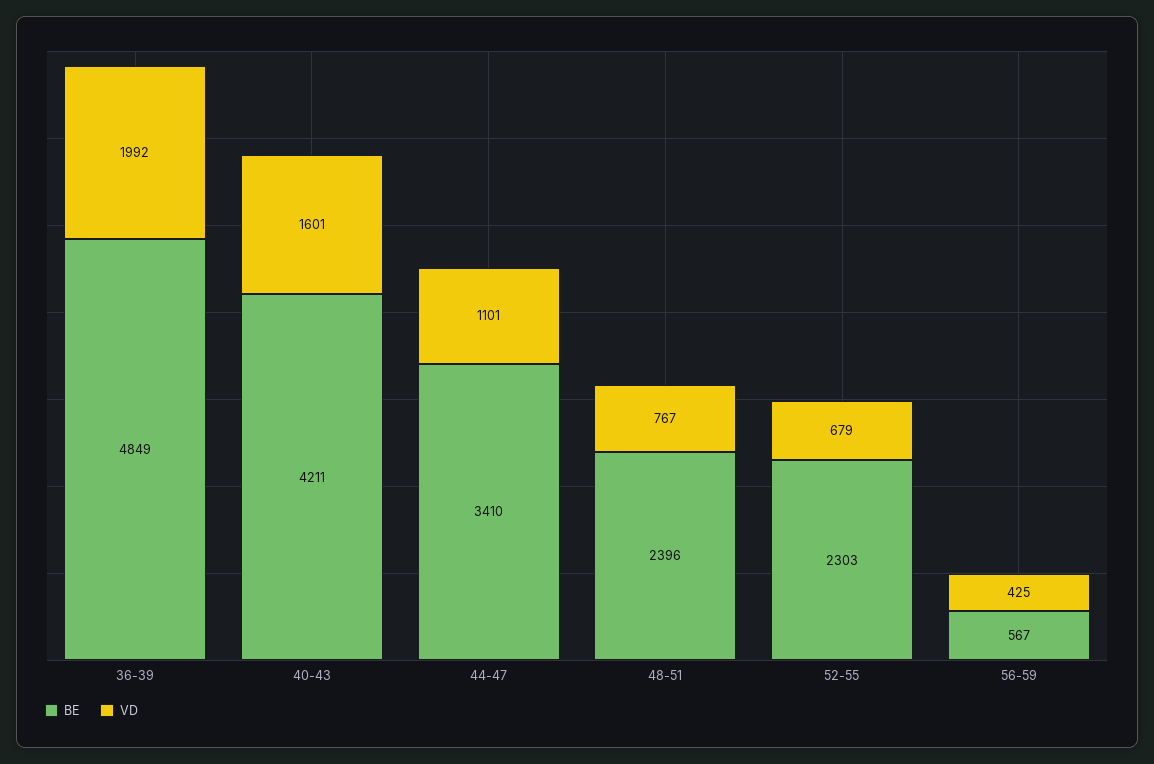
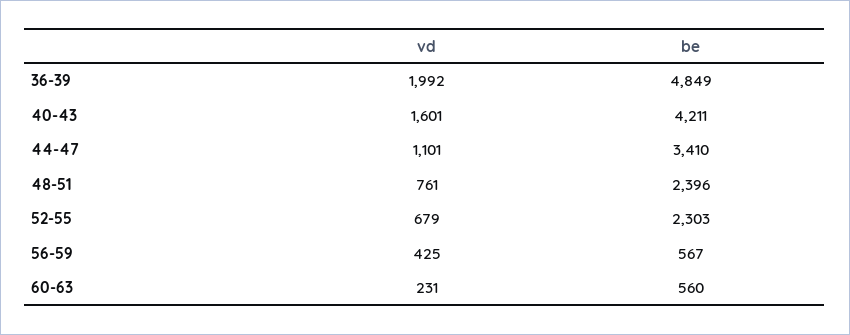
VD, 48-51: 767 -> 761
VD, 60-63: none -> 231
BE, 60-63: none -> 560

